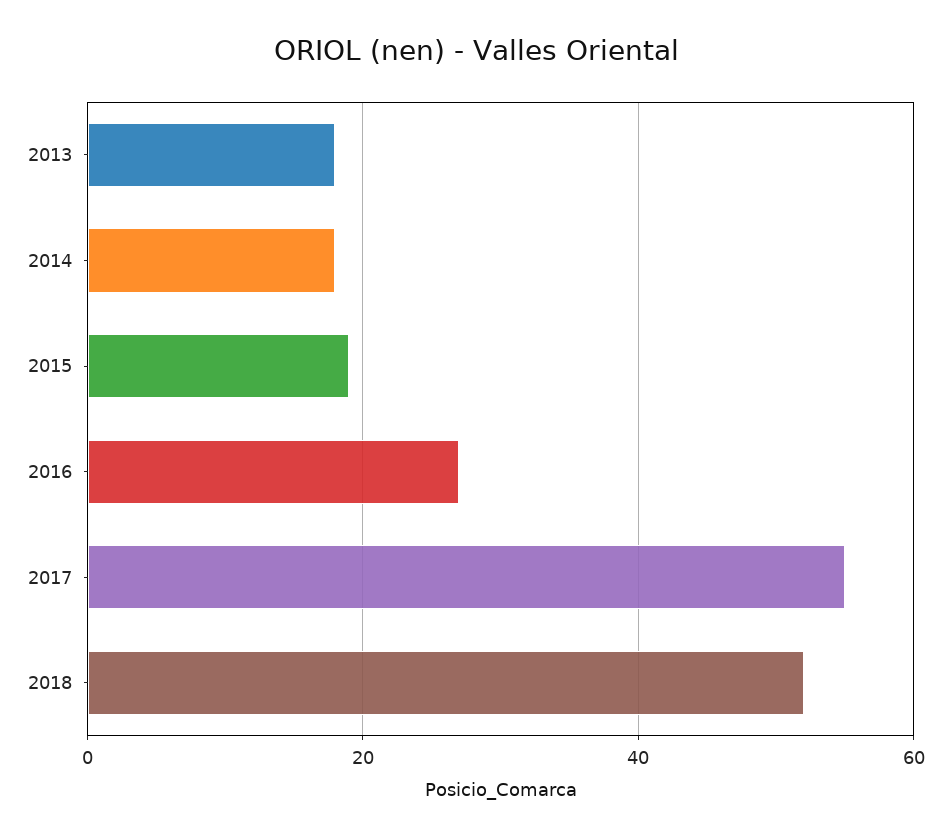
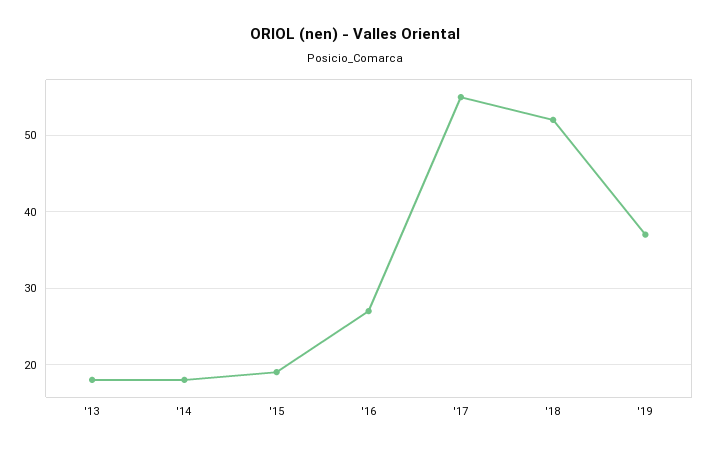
'19: none -> 37

